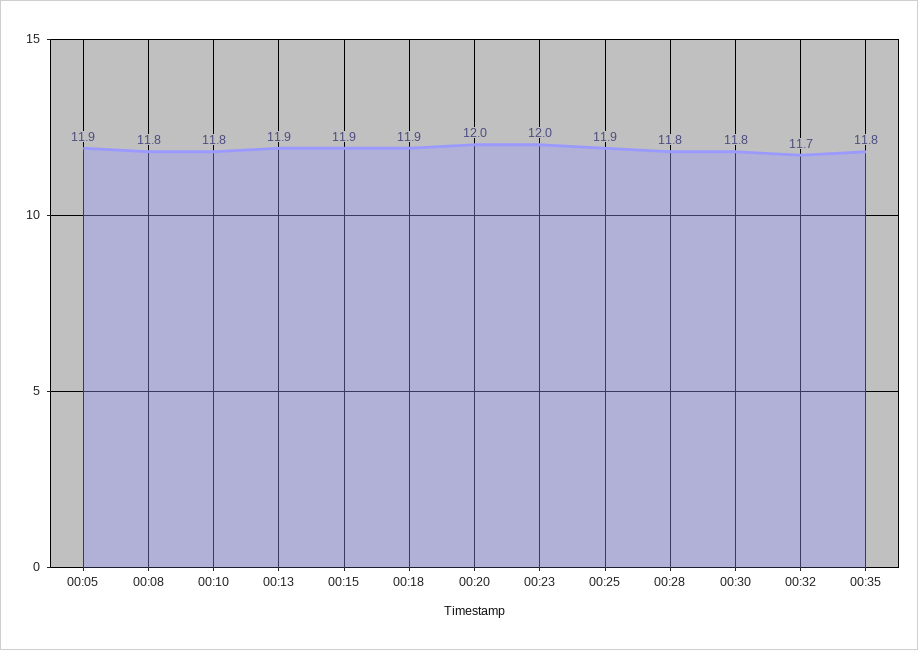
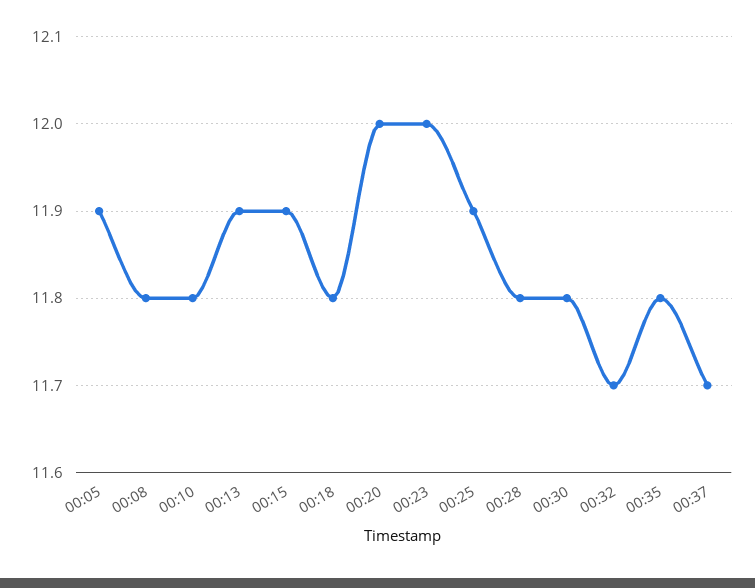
00:18: 11.9 -> 11.8
00:37: none -> 11.7

